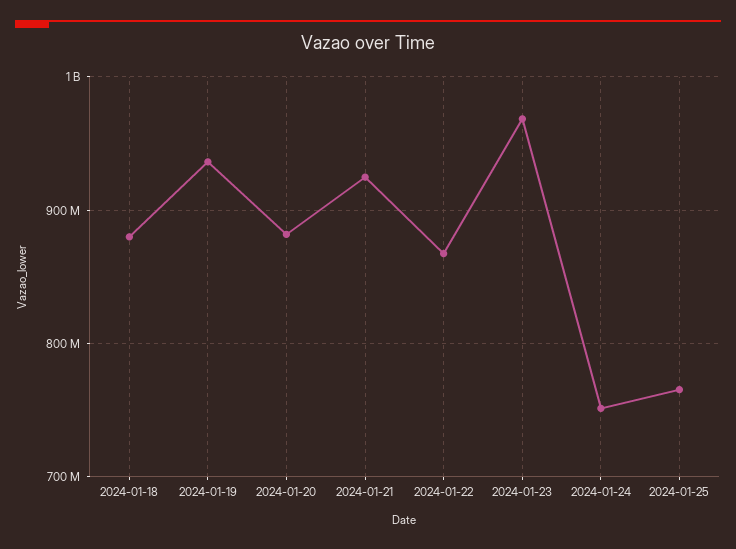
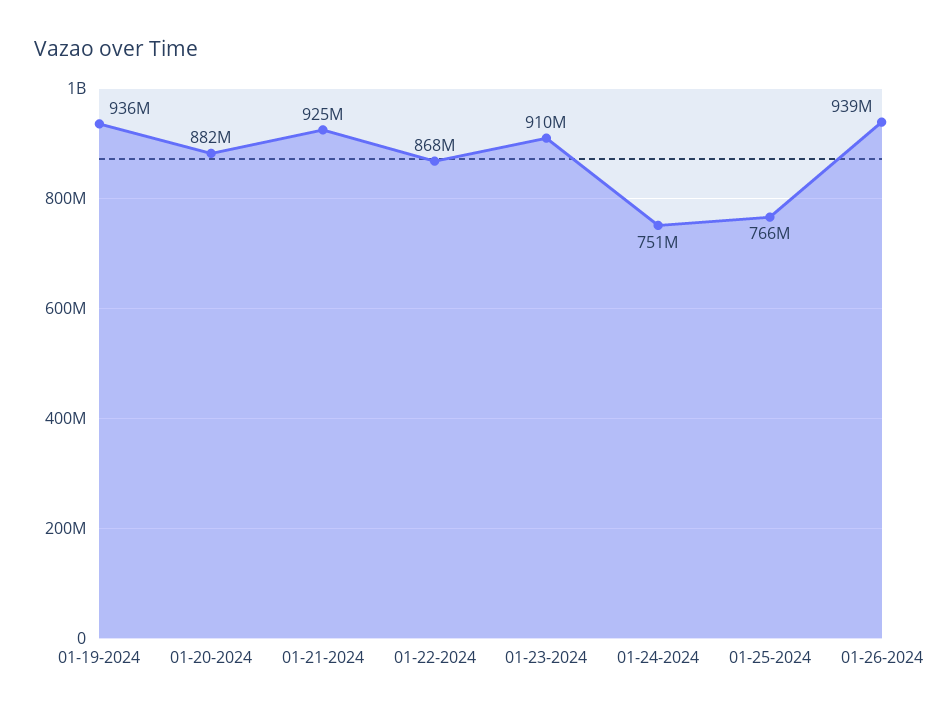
2024-01-18: 880000000 -> none
2024-01-23: 970000000 -> 910000000
01-26-2024: none -> 939000000

